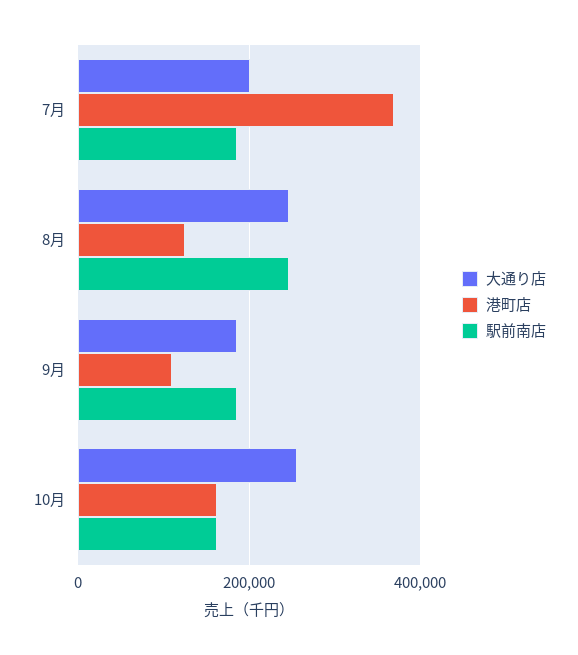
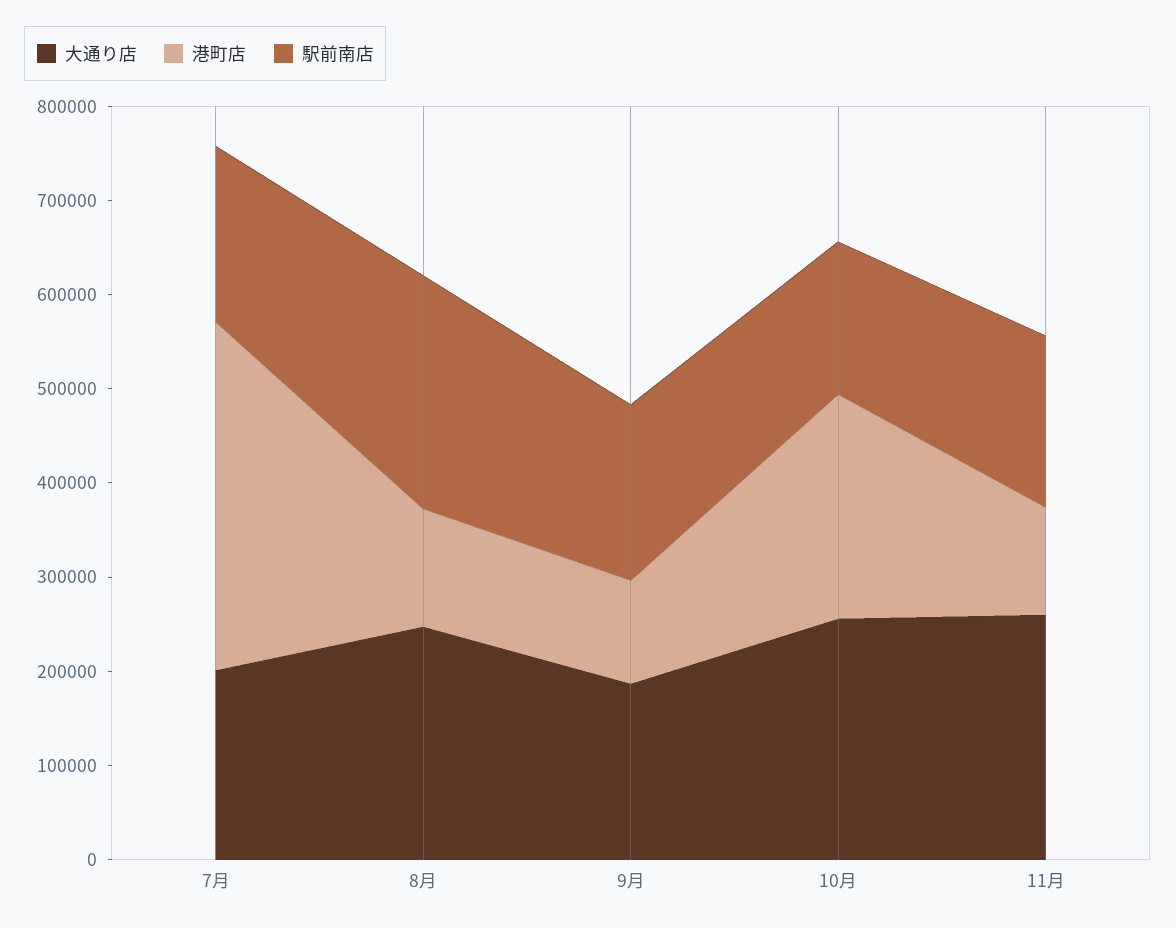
港町店, 10月: 160000 -> 240000
大通り店, 11月: none -> 260000
港町店, 11月: none -> 120000
駅前南店, 11月: none -> 180000

